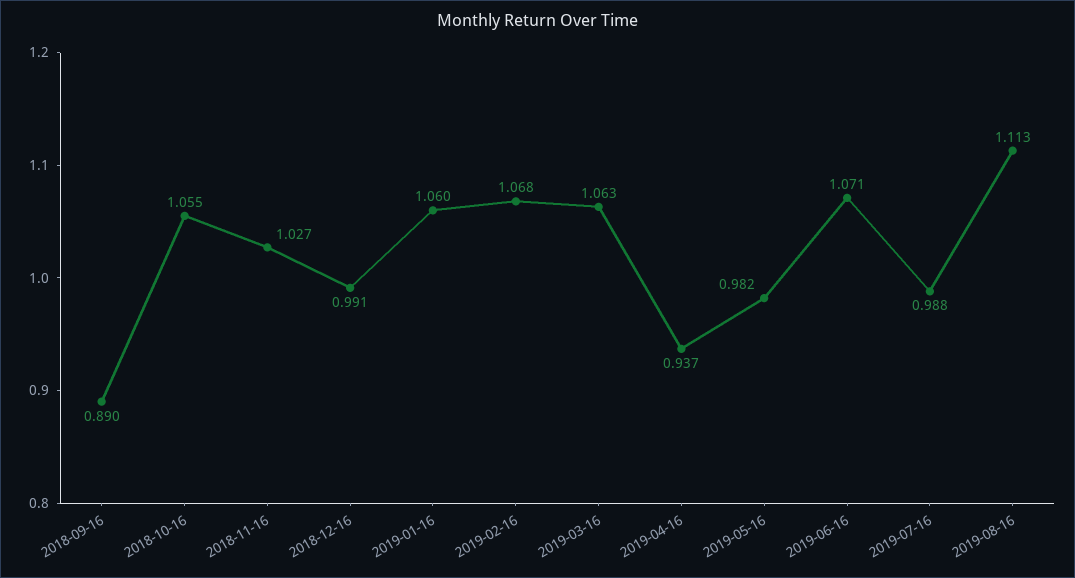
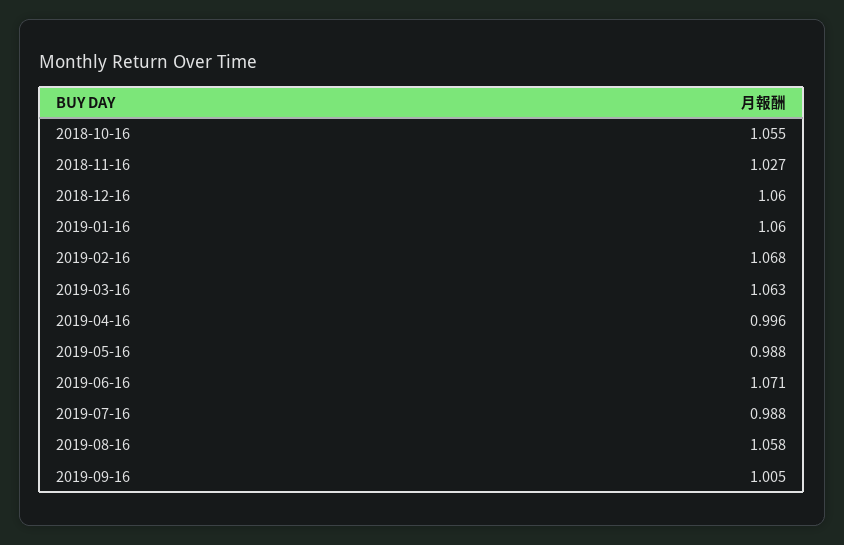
2018-09-16: 0.89 -> none
2018-12-16: 0.991 -> 1.06
2019-04-16: 0.937 -> 0.996
2019-05-16: 0.982 -> 0.988
2019-08-16: 1.113 -> 1.058
2019-09-16: none -> 1.005

